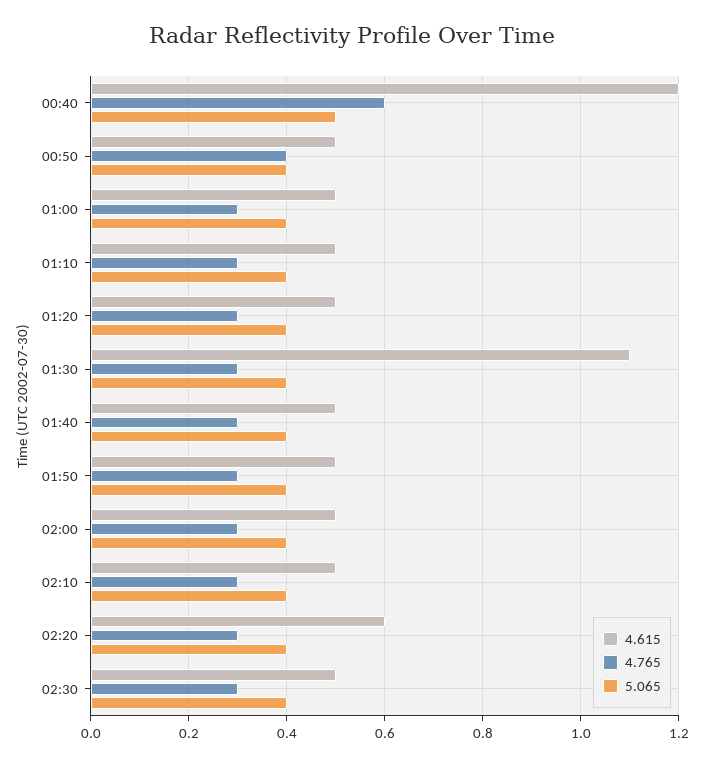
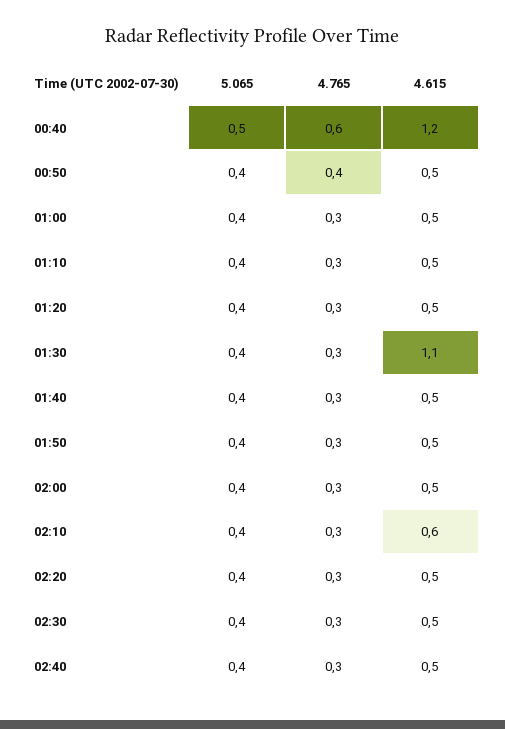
4.615, 02:10: 0.5 -> 0.6
4.615, 02:20: 0.6 -> 0.5
5.065, 02:40: none -> 0.4
4.765, 02:40: none -> 0.3
4.615, 02:40: none -> 0.5

